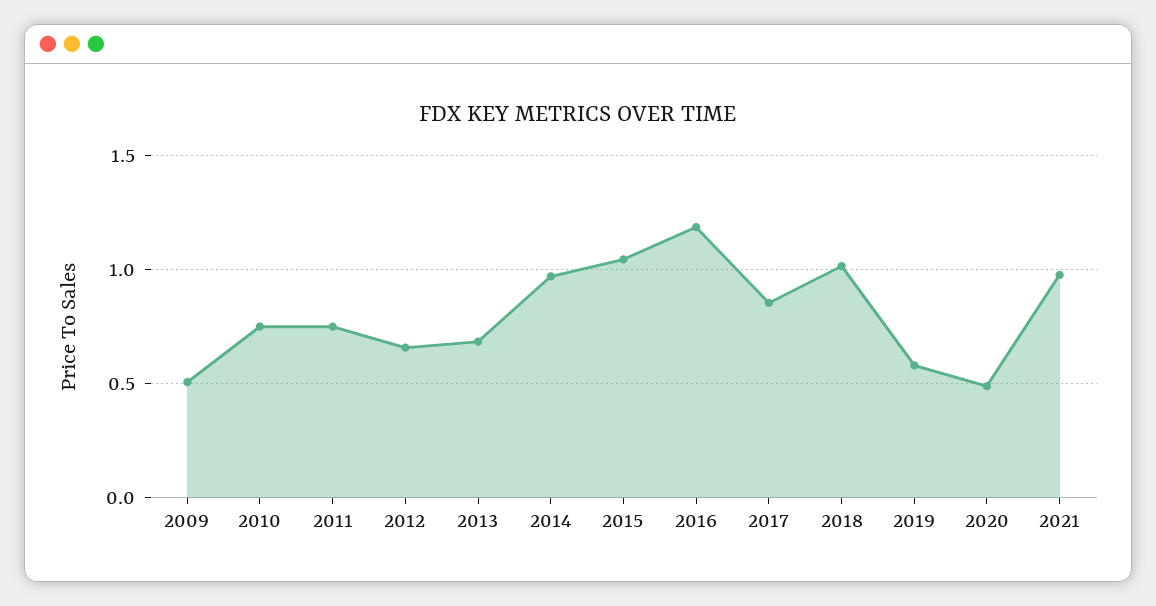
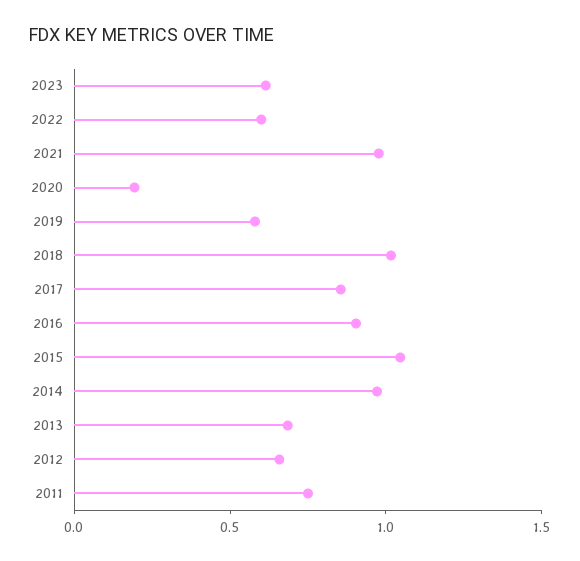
2009: 0.5 -> none
2010: 0.75 -> none
2016: 1.2 -> 0.9
2020: 0.5 -> 0.2
2023: none -> 0.6
2022: none -> 0.6

